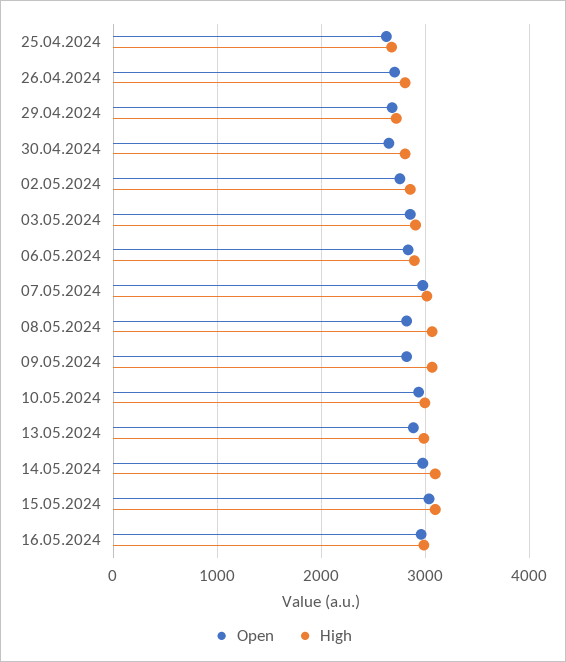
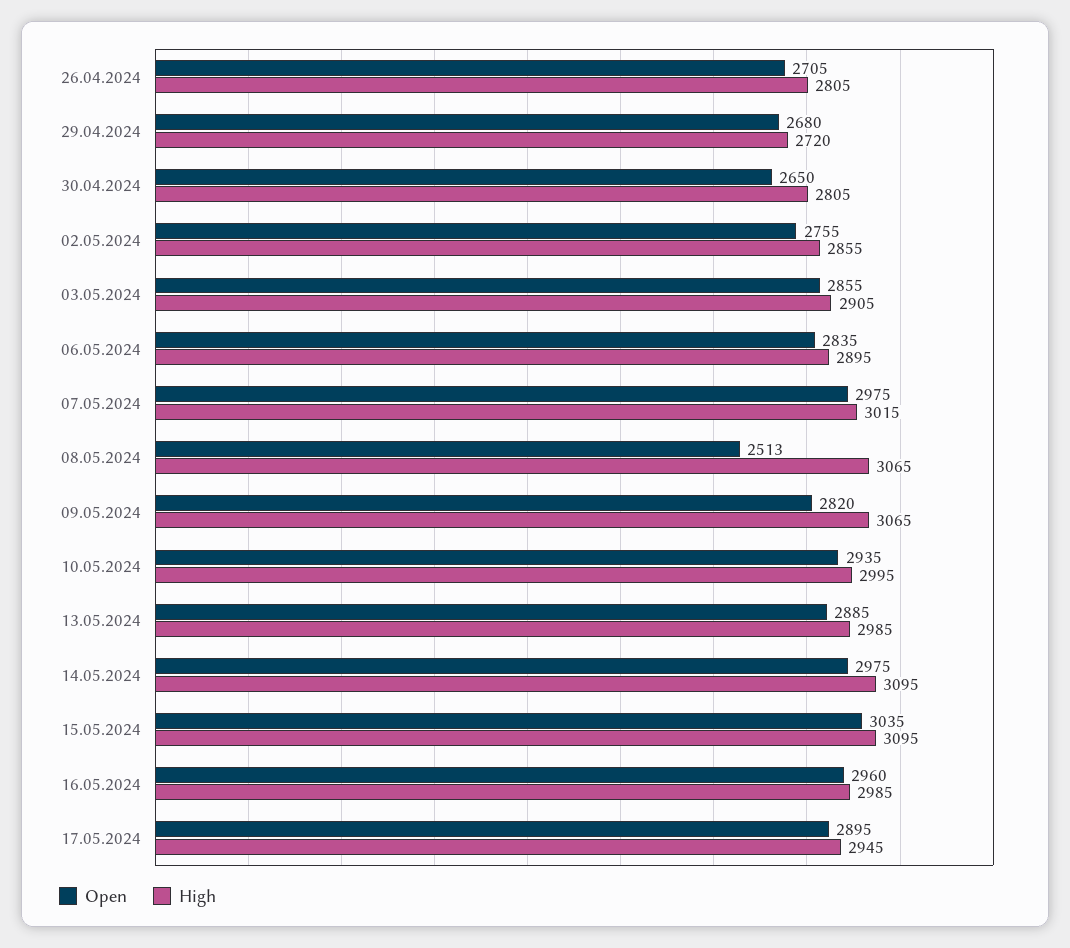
Open, 25.04.2024: 2600 -> none
High, 25.04.2024: 2700 -> none
Open, 08.05.2024: 2800 -> 2513
Open, 17.05.2024: none -> 2895
High, 17.05.2024: none -> 2945

